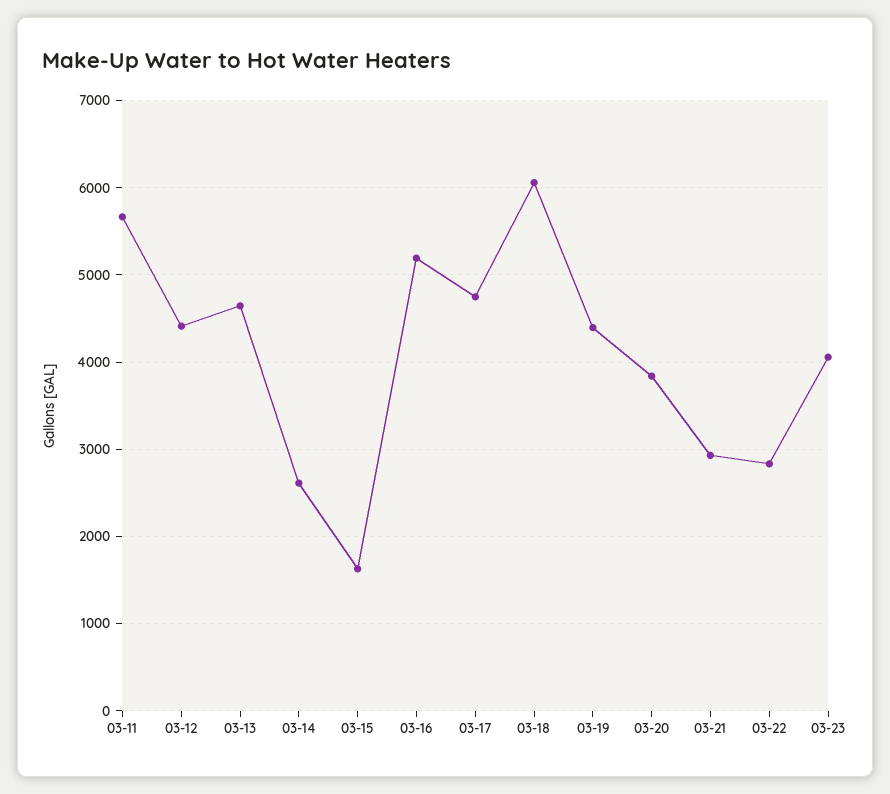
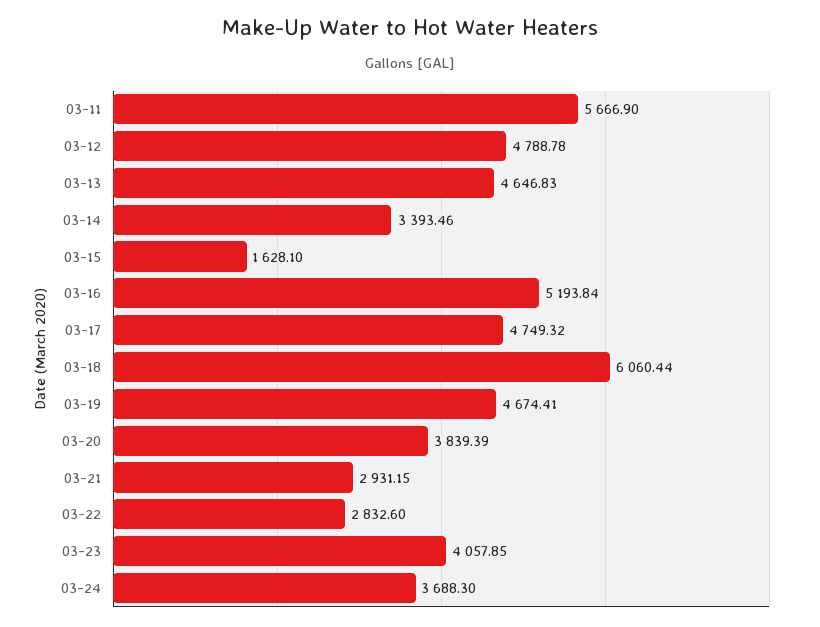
03-12: 4400 -> 4788.78
03-14: 2600 -> 3393.46
03-19: 4400 -> 4674.41
03-24: none -> 3688.3

